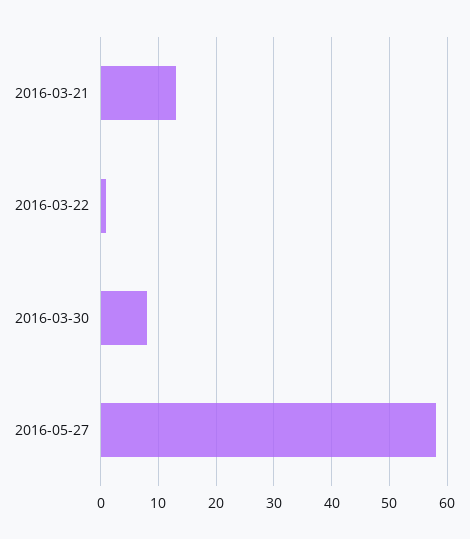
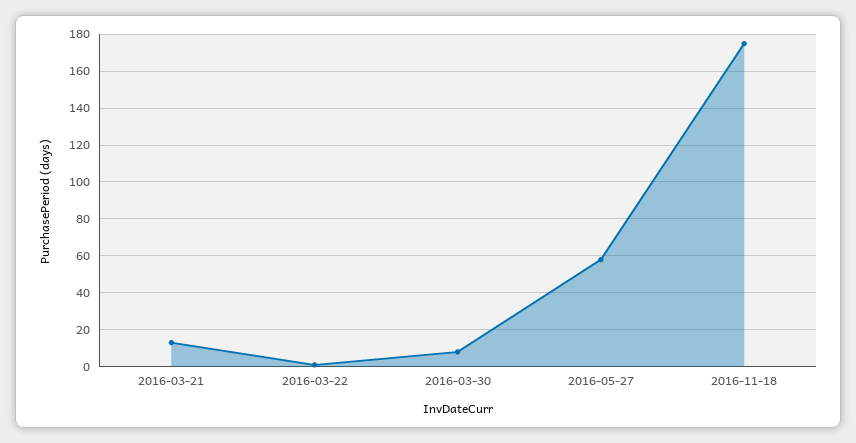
2016-11-18: none -> 175

